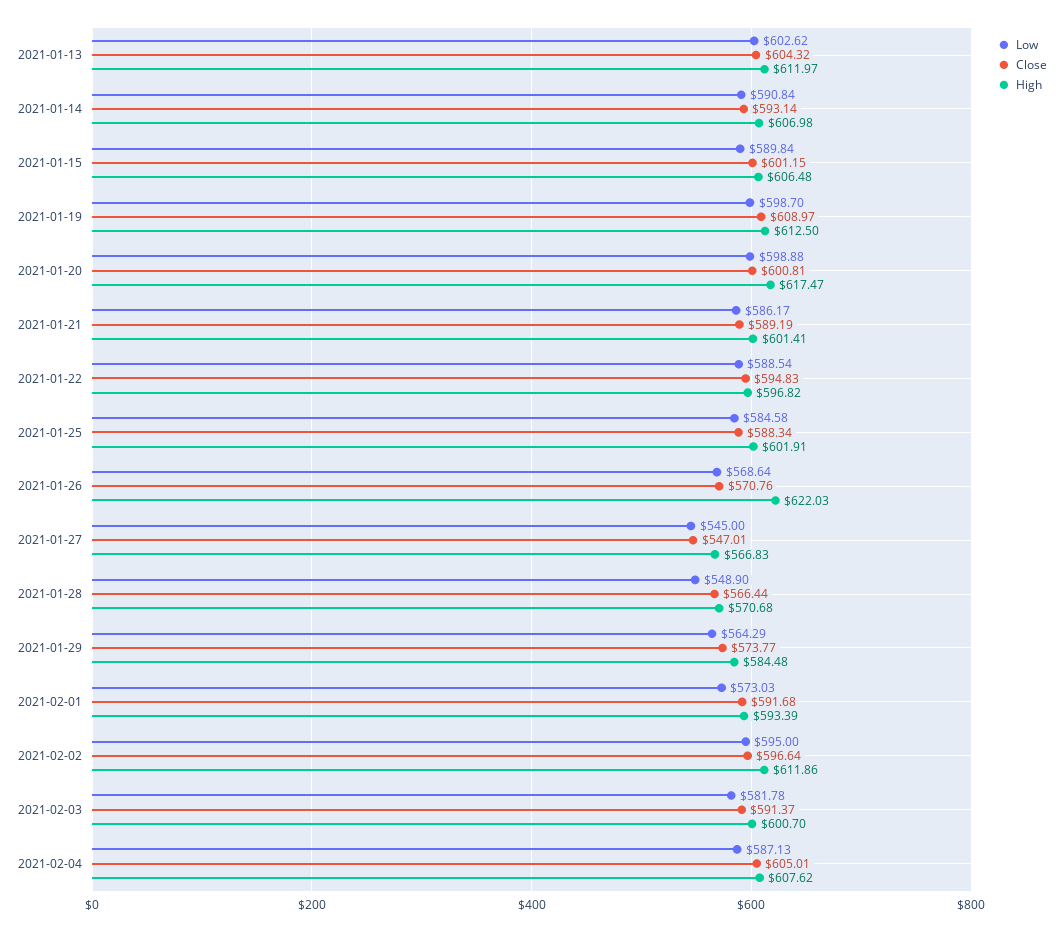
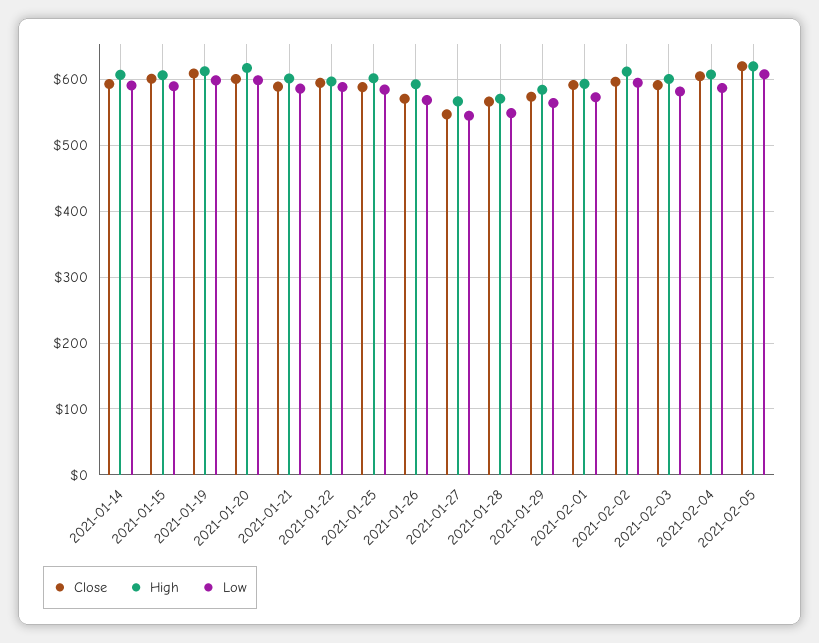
Low, 2021-01-13: 602.62 -> none
Close, 2021-01-13: 604.32 -> none
High, 2021-01-13: 611.97 -> none
High, 2021-01-26: 622.03 -> 590
Close, 2021-02-05: none -> 620
High, 2021-02-05: none -> 620
Low, 2021-02-05: none -> 610

